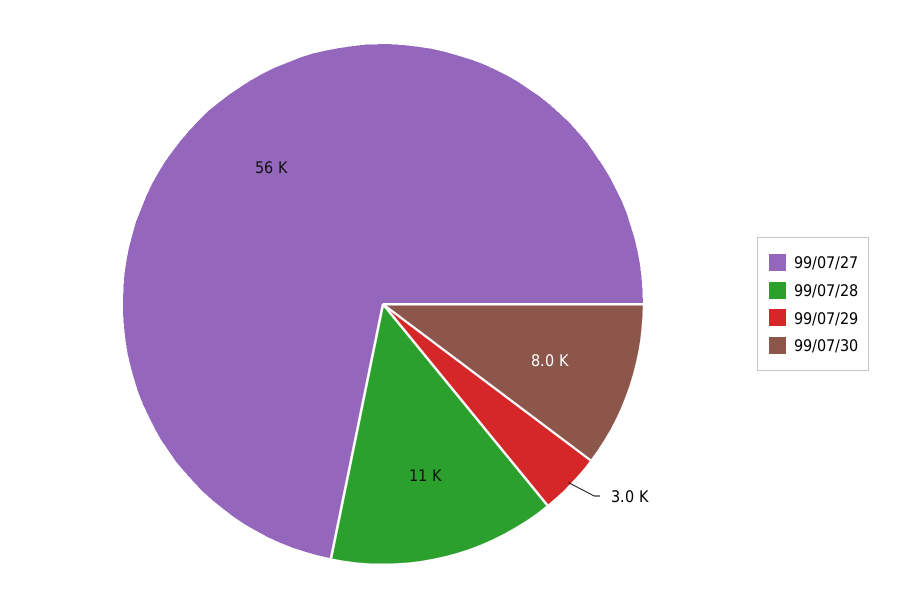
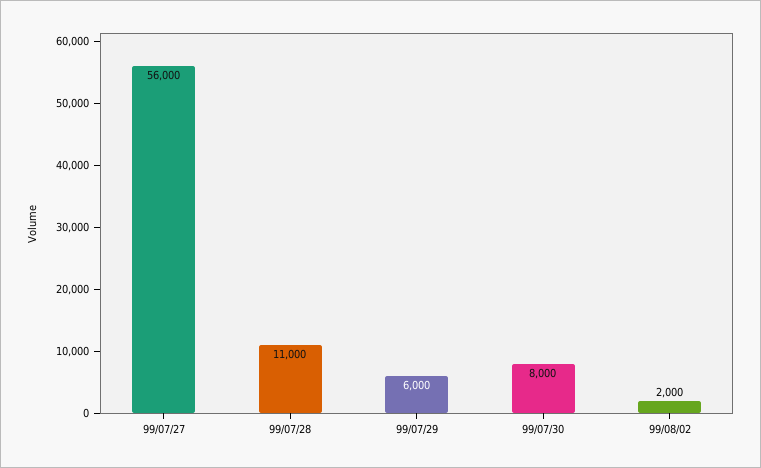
99/07/29: 3000 -> 6000
99/08/02: none -> 2000

